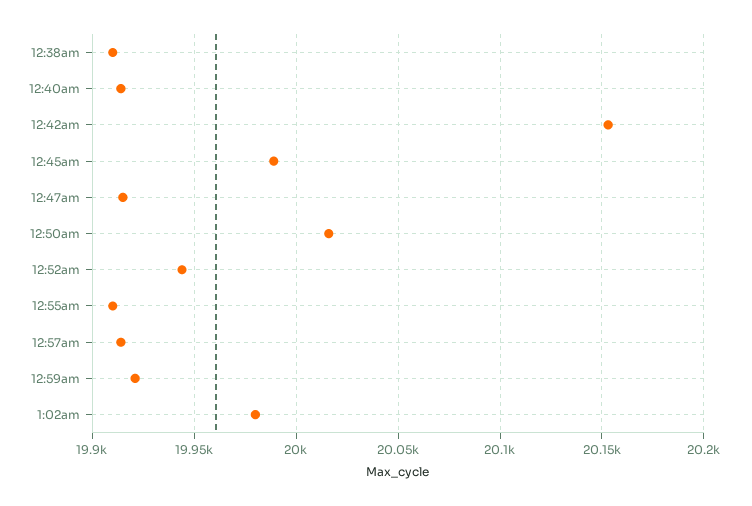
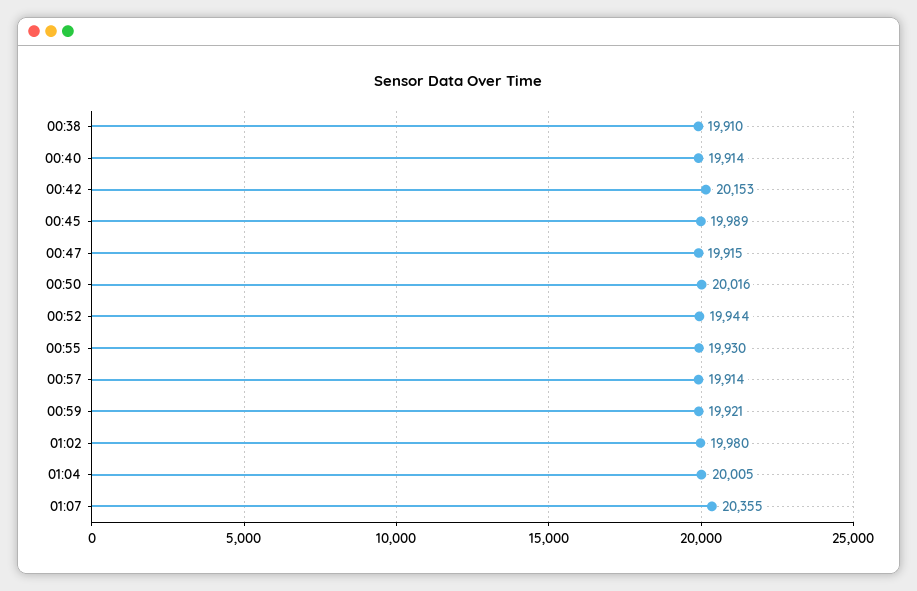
12:55am: 19910 -> 19930
01:04: none -> 20005
01:07: none -> 20355

